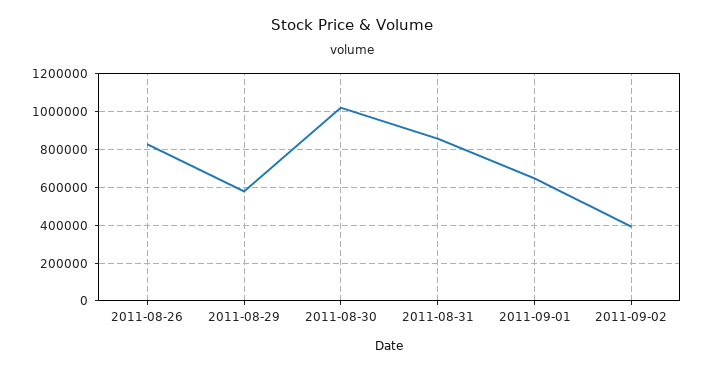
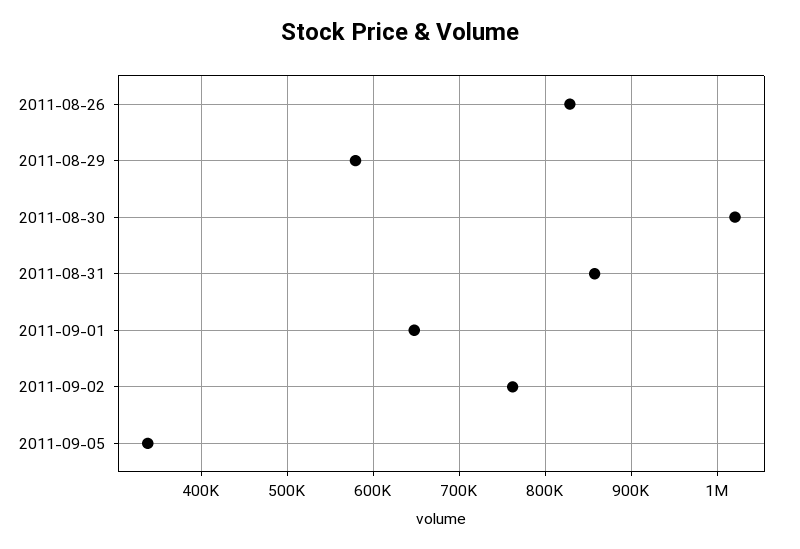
2011-09-02: 400000 -> 760000
2011-09-05: none -> 340000

